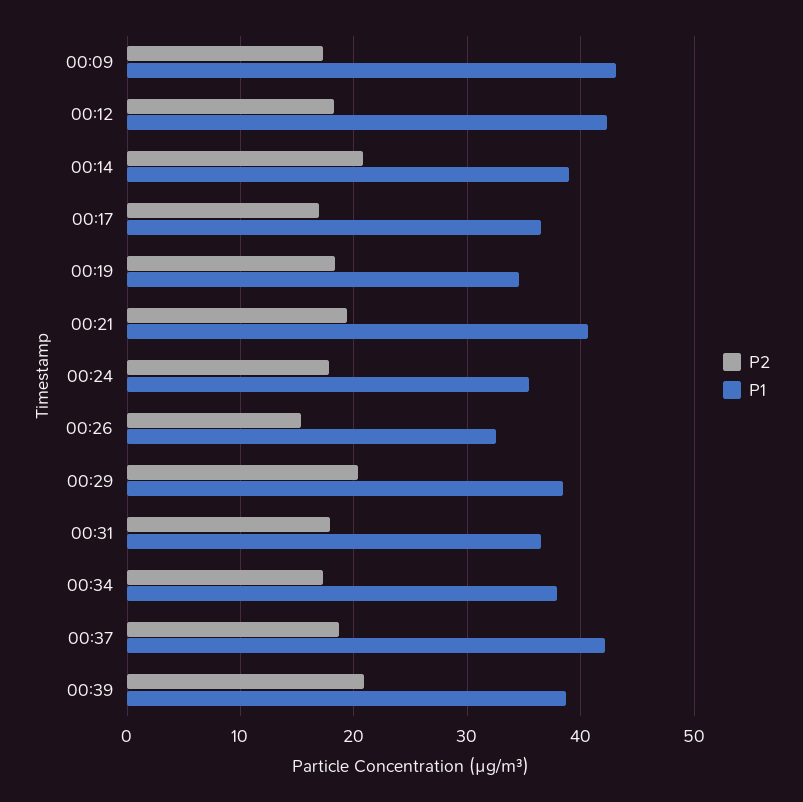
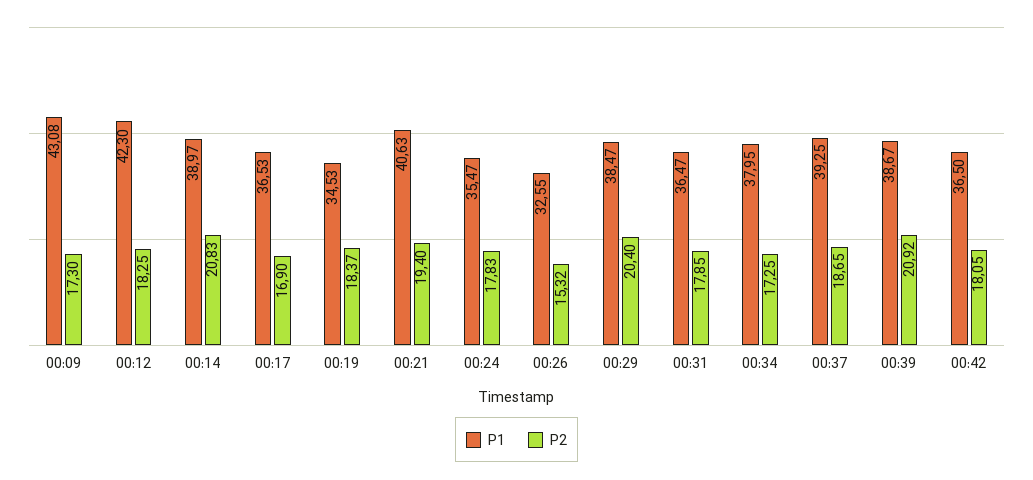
P1, 00:37: 42 -> 39.25
P1, 00:42: none -> 36.5
P2, 00:42: none -> 18.05

